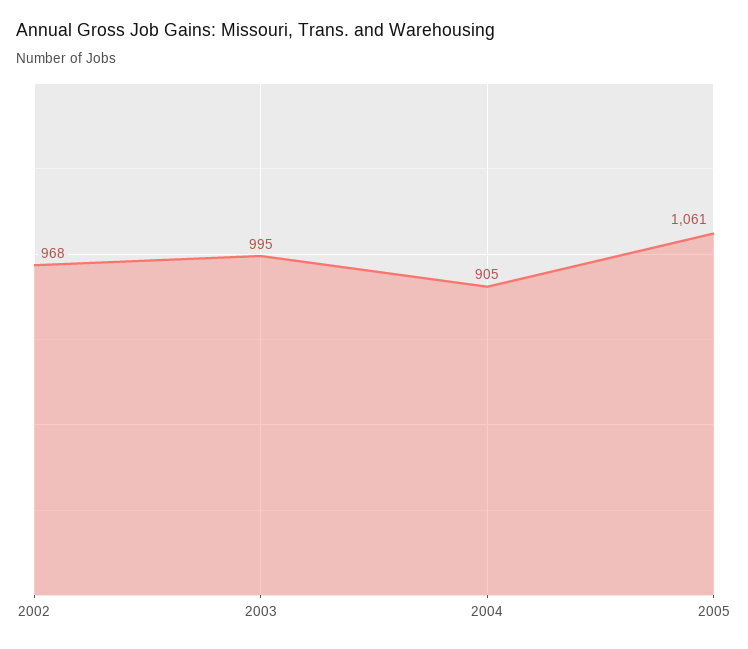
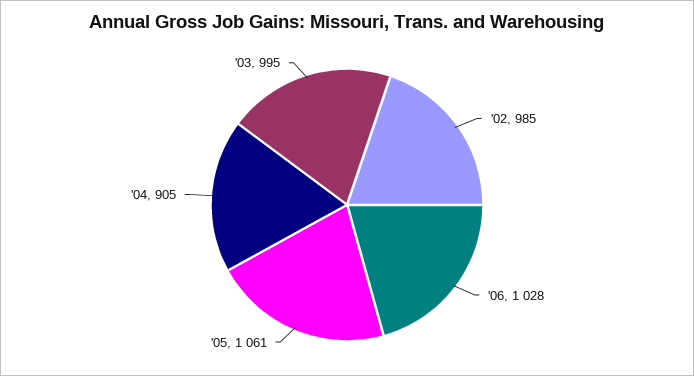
2002: 968 -> 985
'06: none -> 1028

